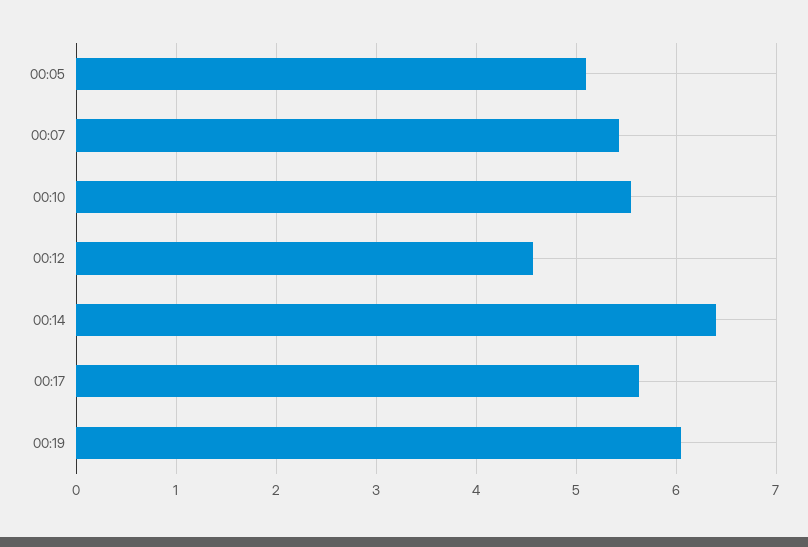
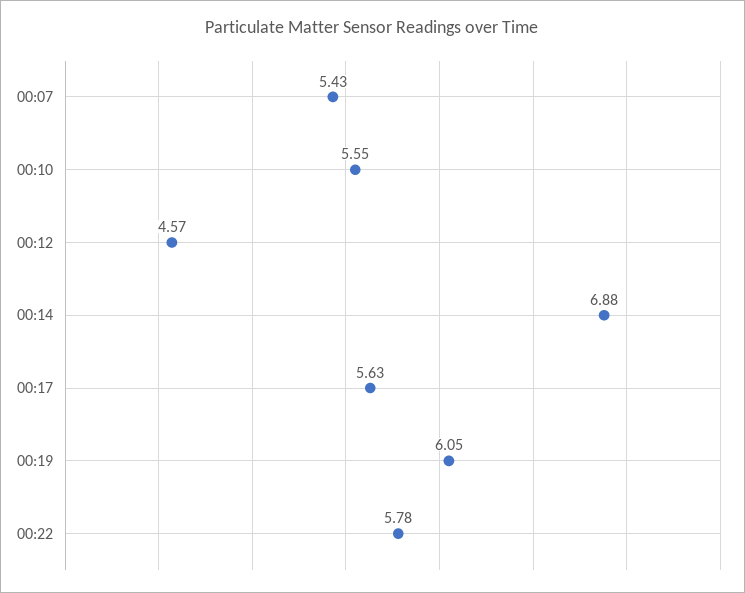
00:05: 5.1 -> none
00:14: 6.4 -> 6.88
00:22: none -> 5.78

